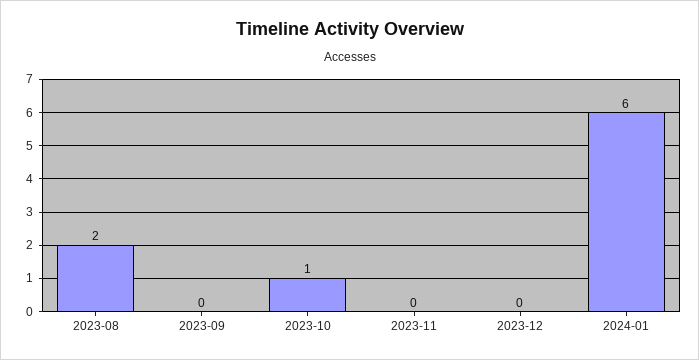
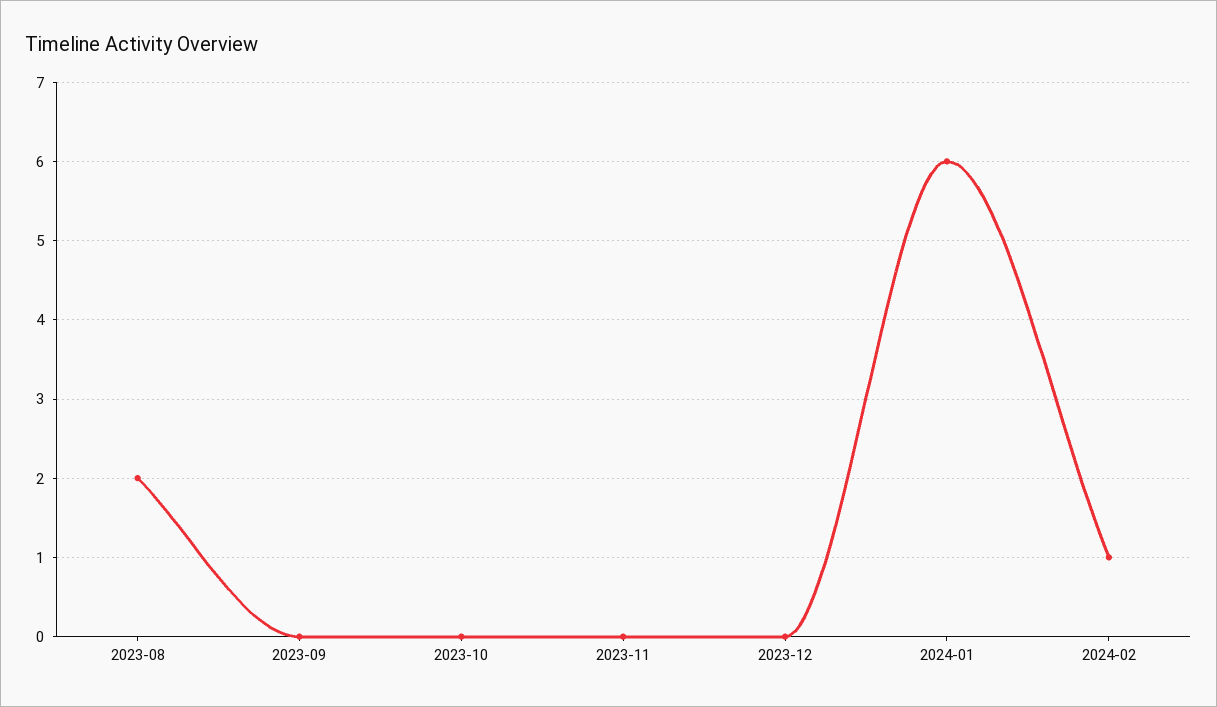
2023-10: 1 -> 0
2024-02: none -> 1

